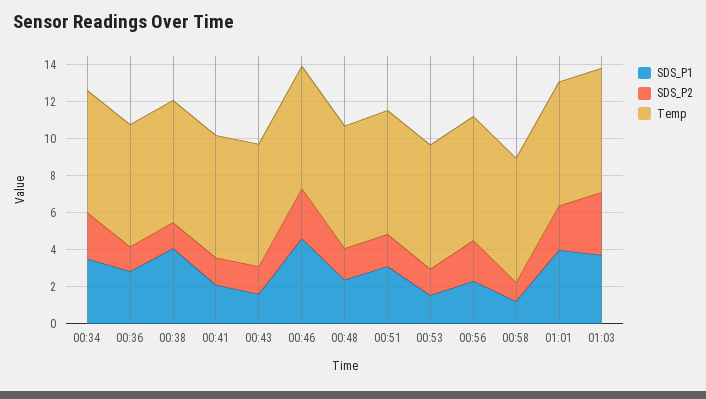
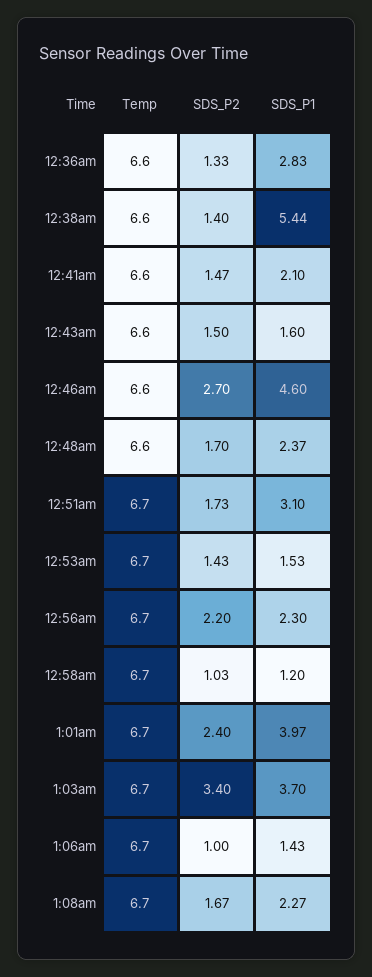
SDS_P1, 00:34: 3.5 -> none
SDS_P2, 00:34: 2.5 -> none
Temp, 00:34: 6.5 -> none
SDS_P1, 00:38: 4 -> 5.44
Temp, 1:06am: none -> 6.7
SDS_P2, 1:06am: none -> 1
SDS_P1, 1:06am: none -> 1.43
Temp, 1:08am: none -> 6.7
SDS_P2, 1:08am: none -> 1.67
SDS_P1, 1:08am: none -> 2.27

